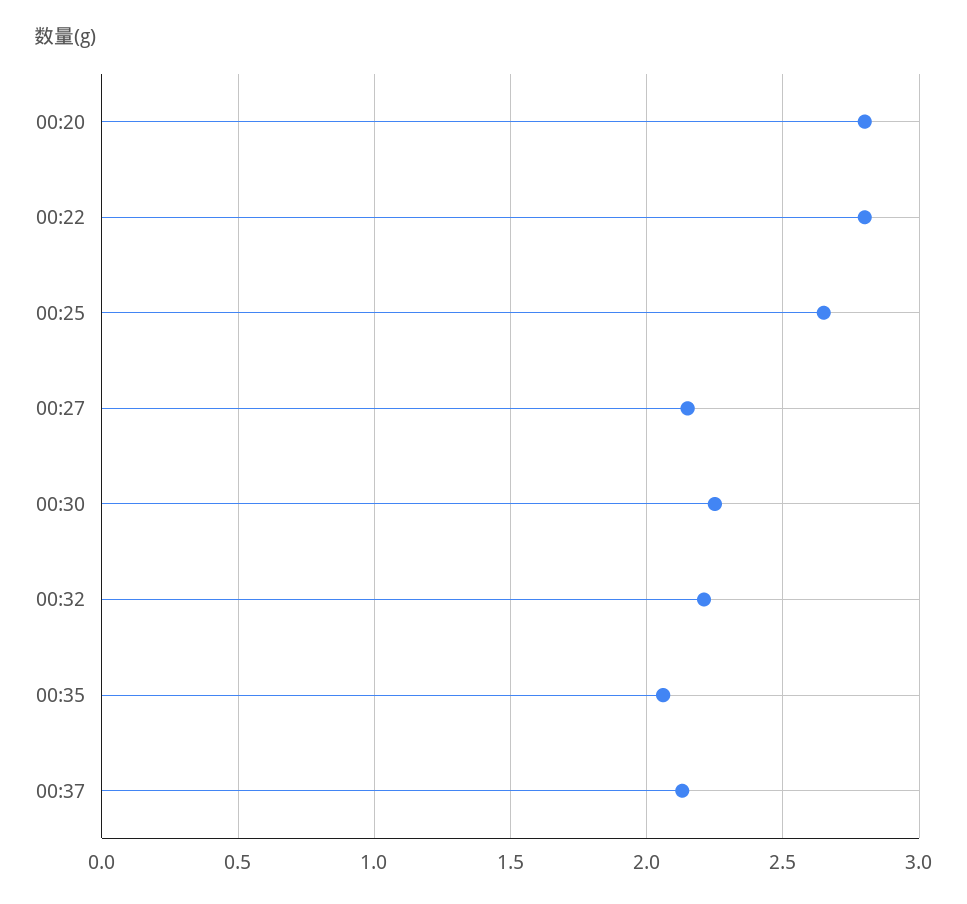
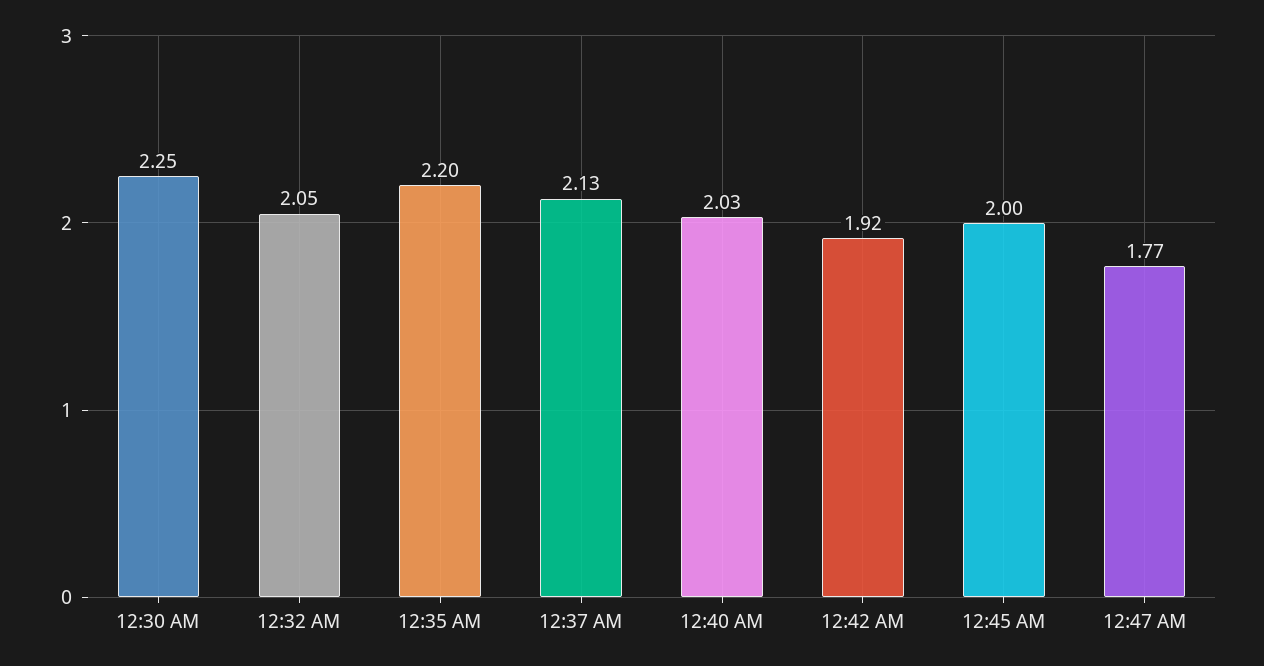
00:20: 2.8 -> none
00:22: 2.8 -> none
00:25: 2.65 -> none
00:27: 2.15 -> none
00:32: 2.2 -> 2.05
00:35: 2.05 -> 2.2
12:40 AM: none -> 2.03
12:42 AM: none -> 1.92
12:45 AM: none -> 2
12:47 AM: none -> 1.77

